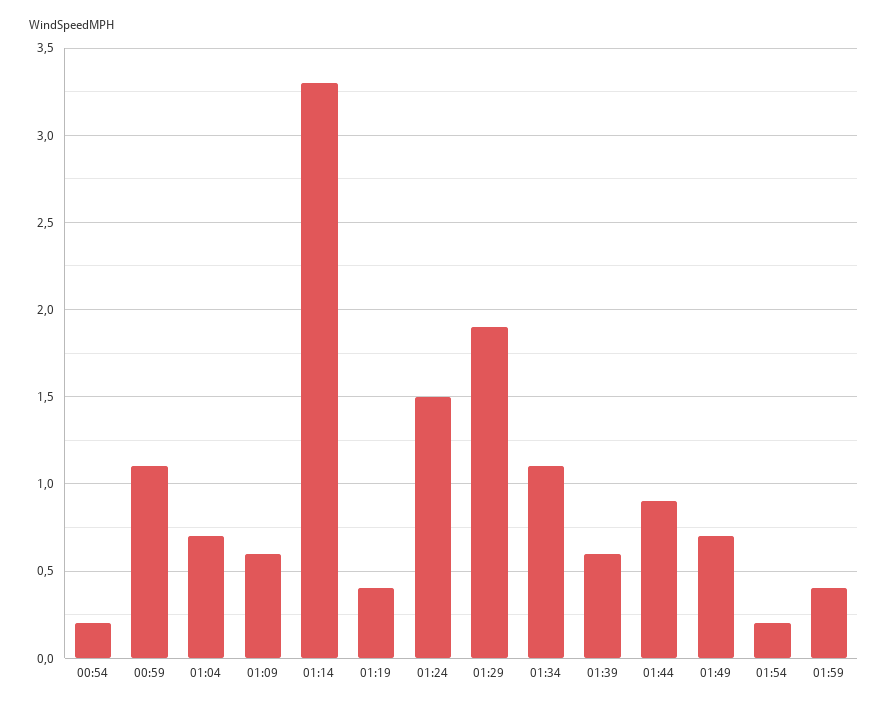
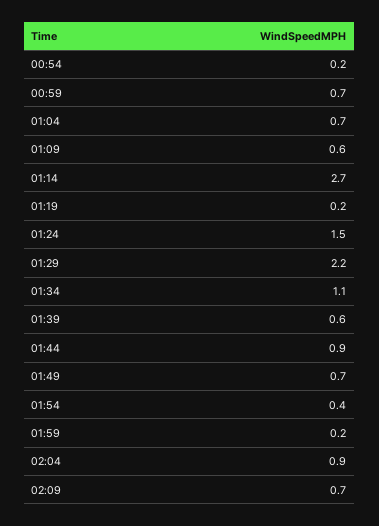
00:59: 1.1 -> 0.7
01:14: 3.3 -> 2.7
01:19: 0.4 -> 0.2
01:29: 1.9 -> 2.2
01:54: 0.2 -> 0.4
01:59: 0.4 -> 0.2
02:04: none -> 0.9
02:09: none -> 0.7

